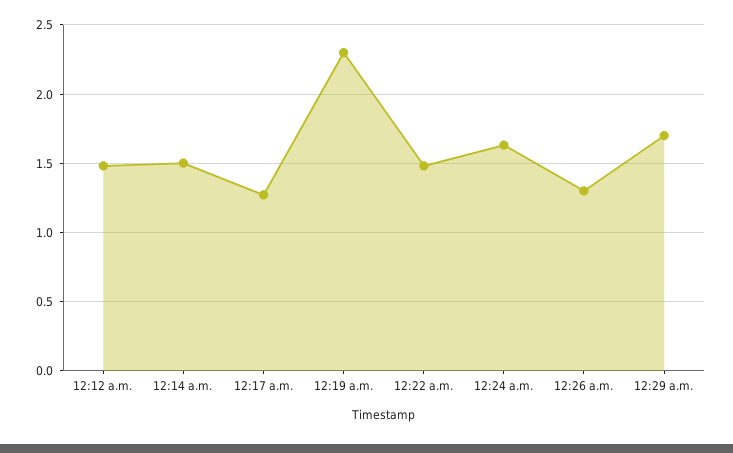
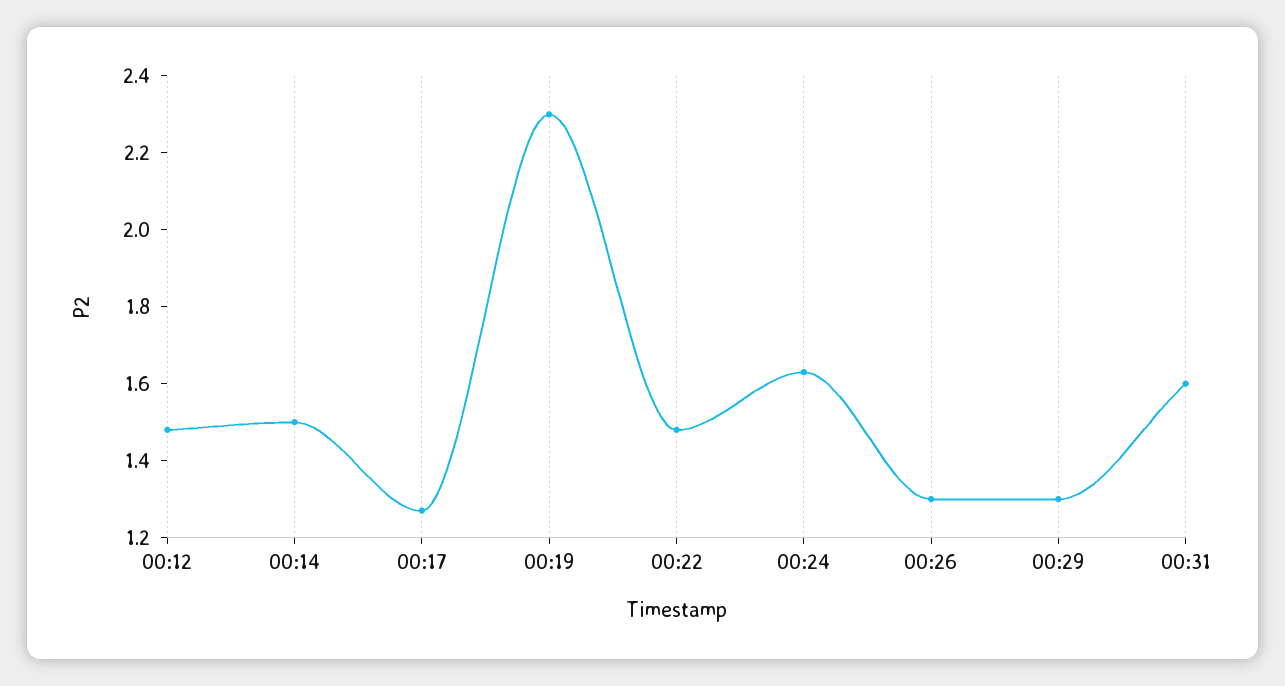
12:29 a.m.: 1.7 -> 1.3
00:31: none -> 1.6

